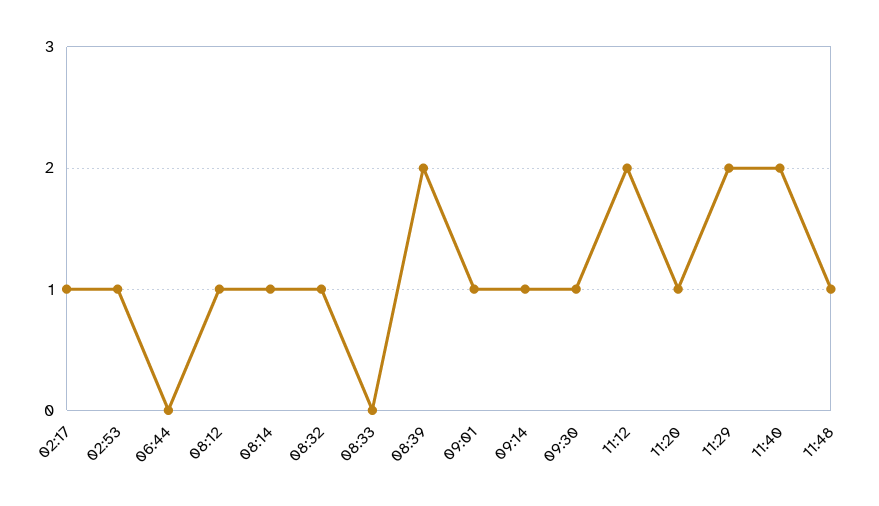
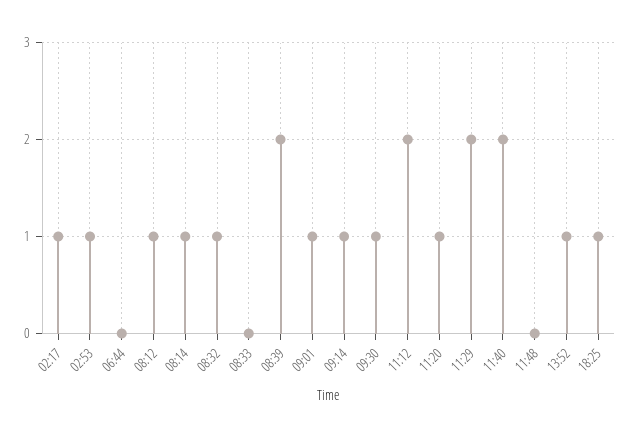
11:48: 1 -> 0
13:52: none -> 1
18:25: none -> 1

